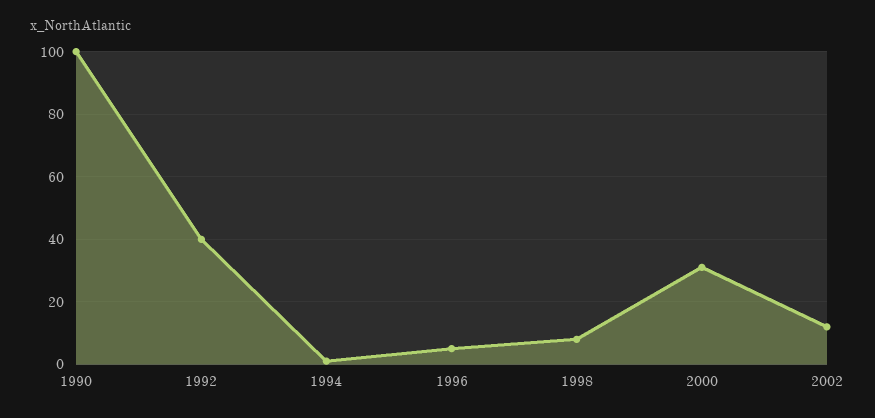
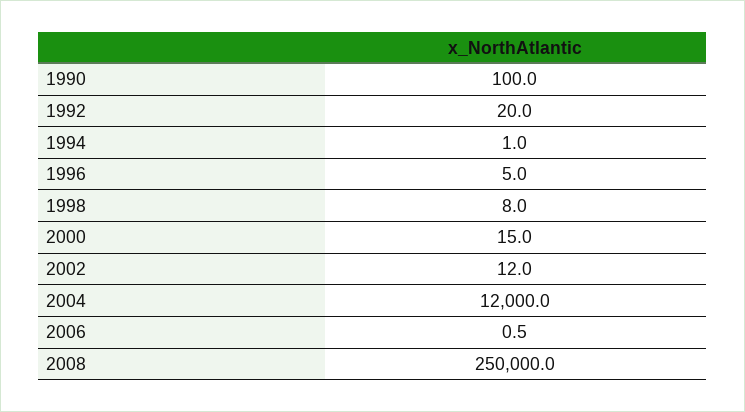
1992: 40 -> 20
2000: 30 -> 15
2004: none -> 12000
2006: none -> 0.5
2008: none -> 250000

